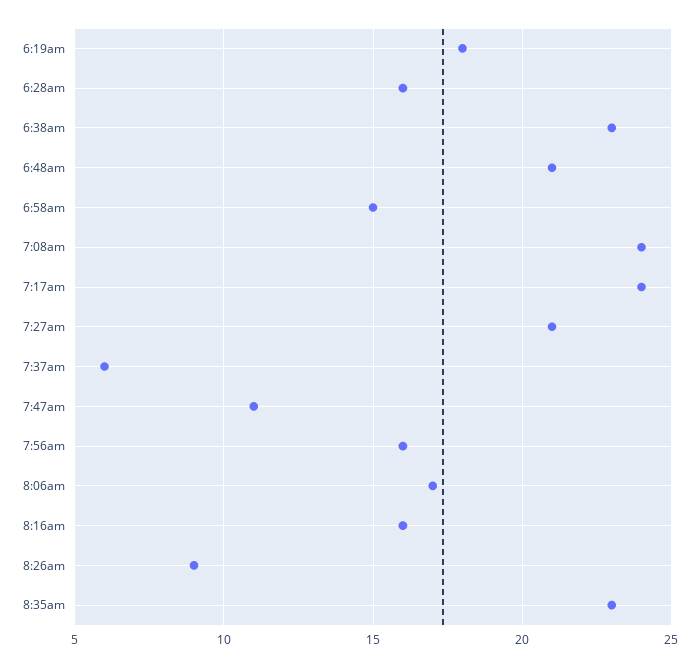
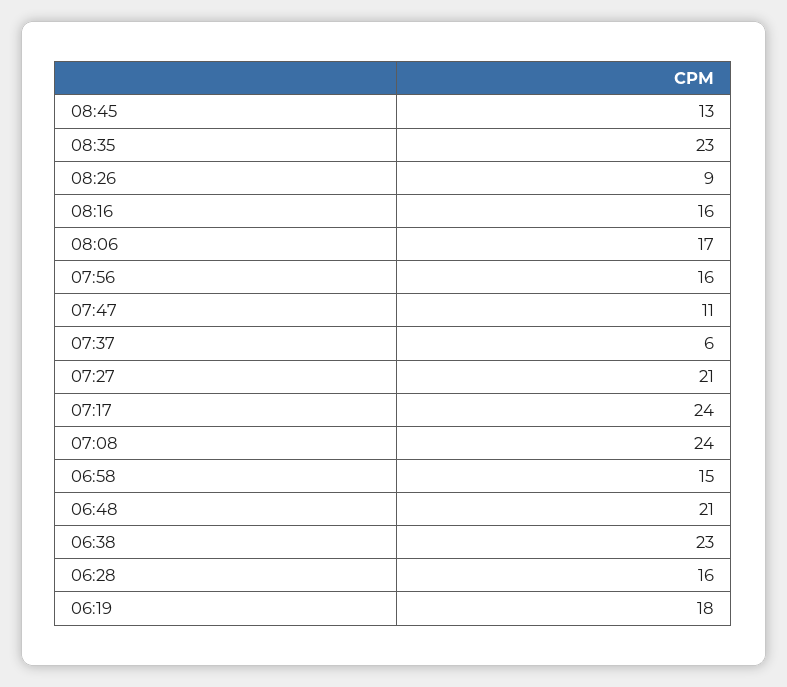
08:45: none -> 13

